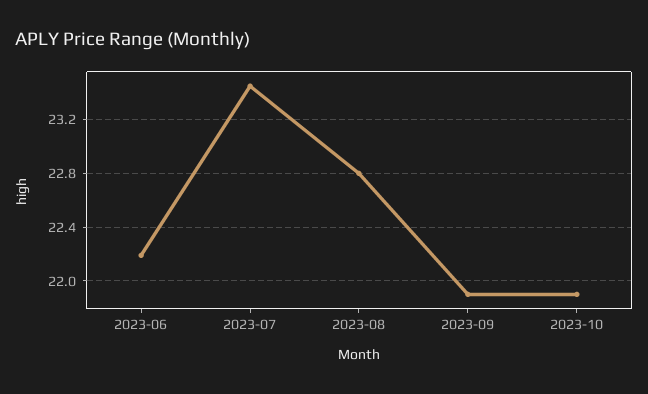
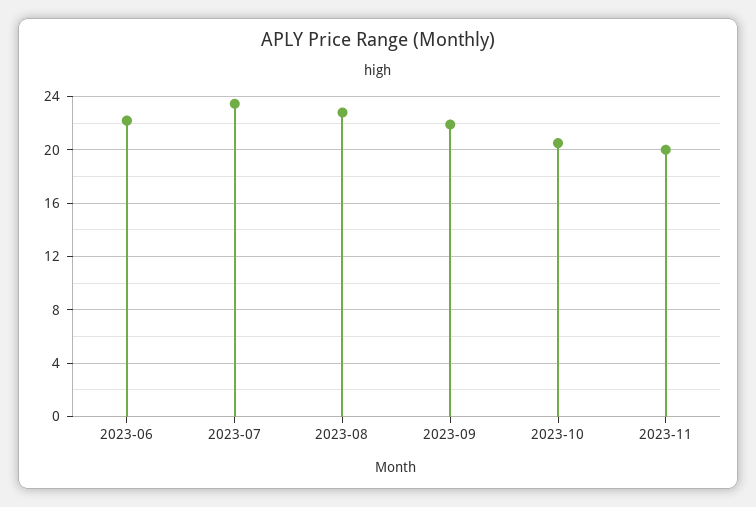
2023-10: 21.9 -> 20.5
2023-11: none -> 20

